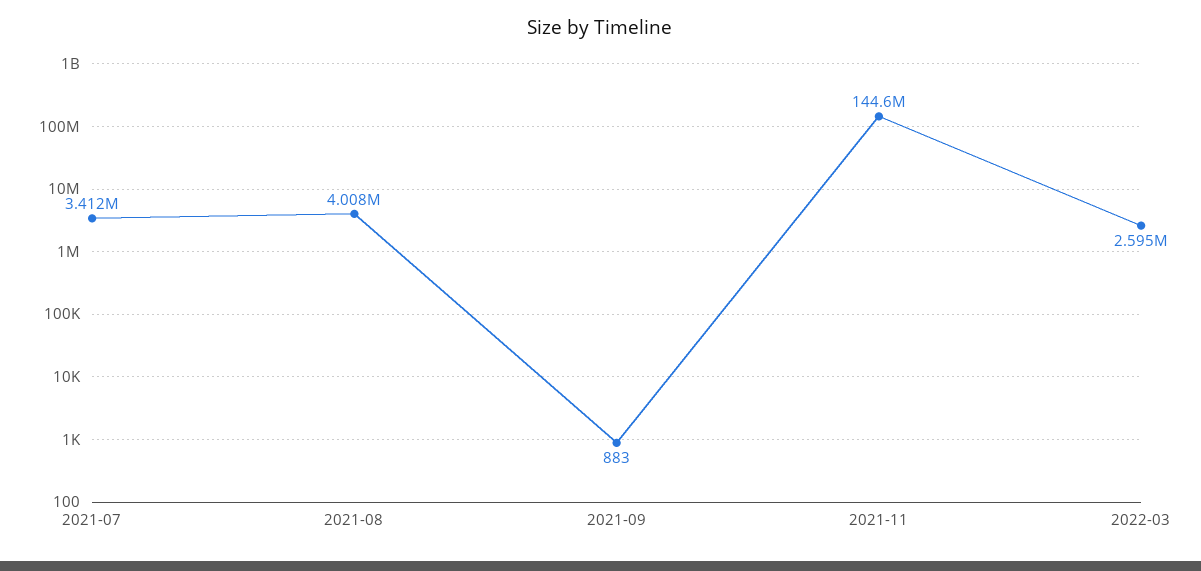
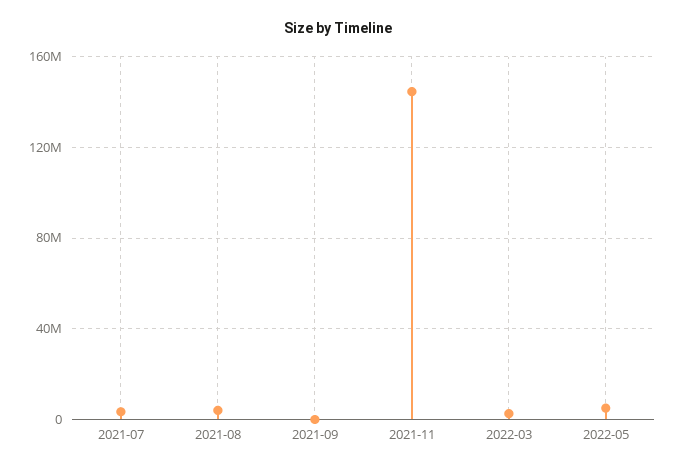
2022-05: none -> 5000000

